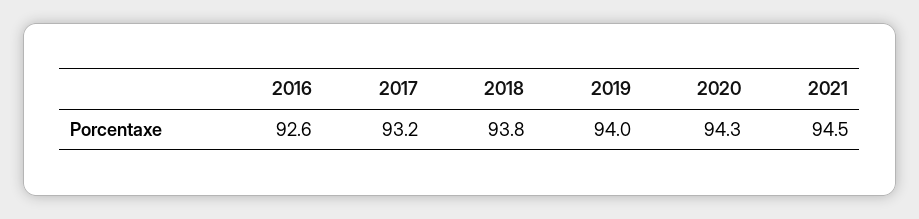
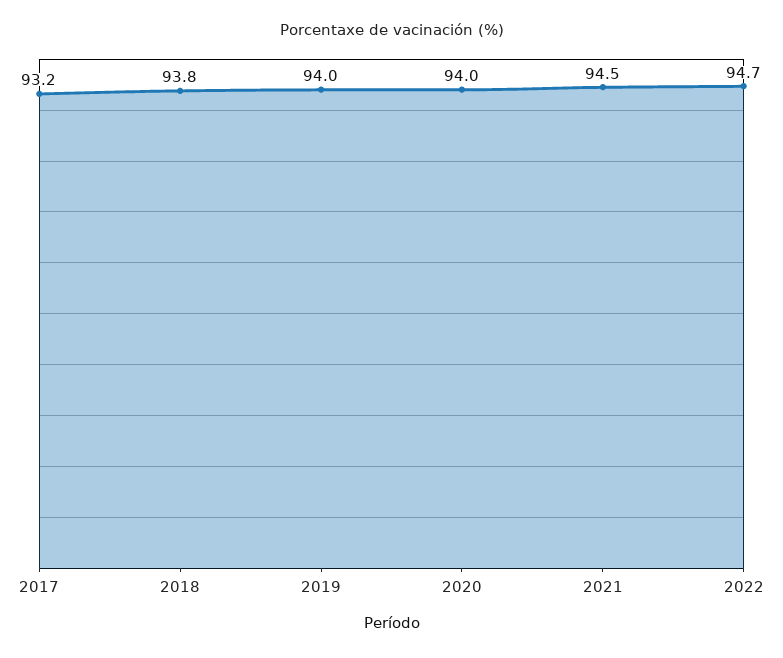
2016: 92.6 -> none
2020: 94.3 -> 94
2022: none -> 94.7

